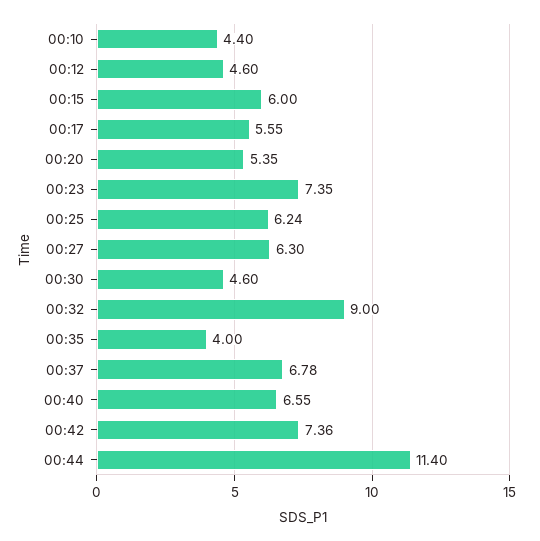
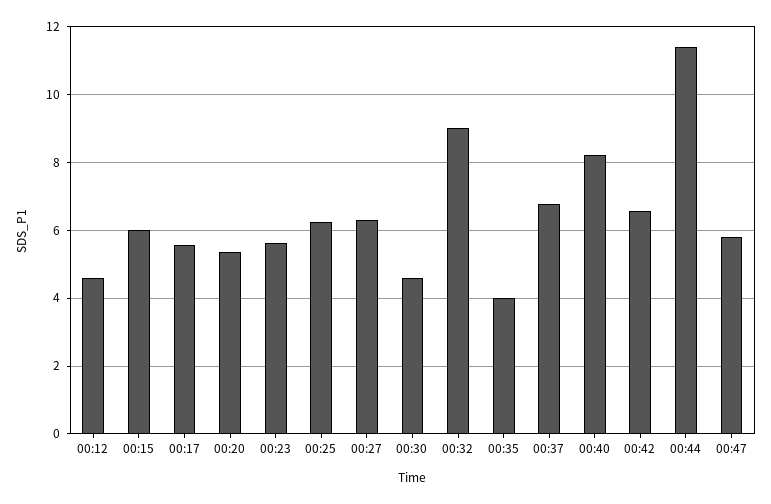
00:10: 4.4 -> none
00:23: 7.35 -> 5.6
00:40: 6.55 -> 8.2
00:42: 7.36 -> 6.6
00:47: none -> 5.8

